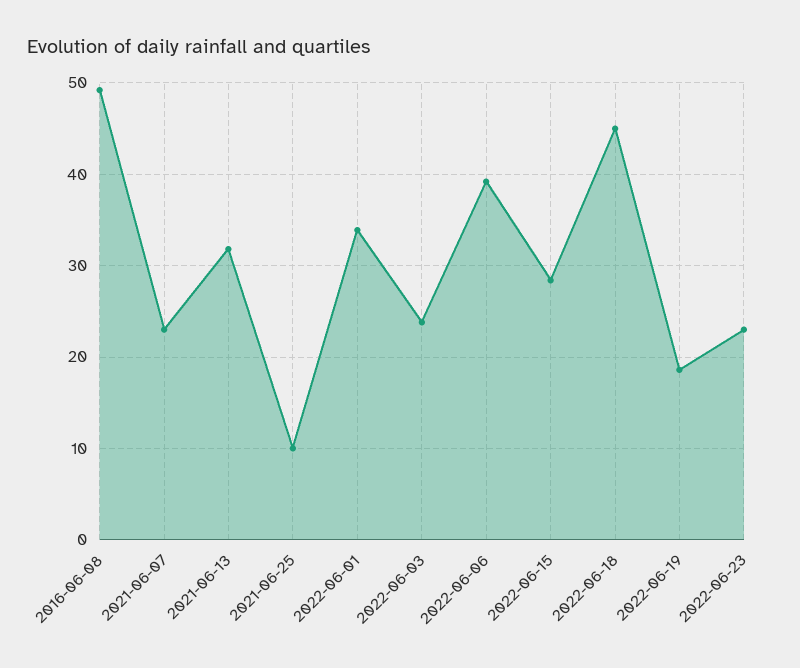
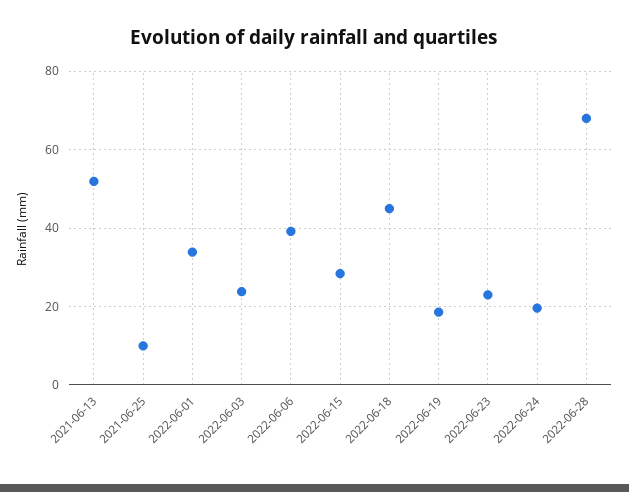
2016-06-08: 49 -> none
2021-06-07: 23 -> none
2021-06-13: 32 -> 52
2022-06-24: none -> 20
2022-06-28: none -> 68

